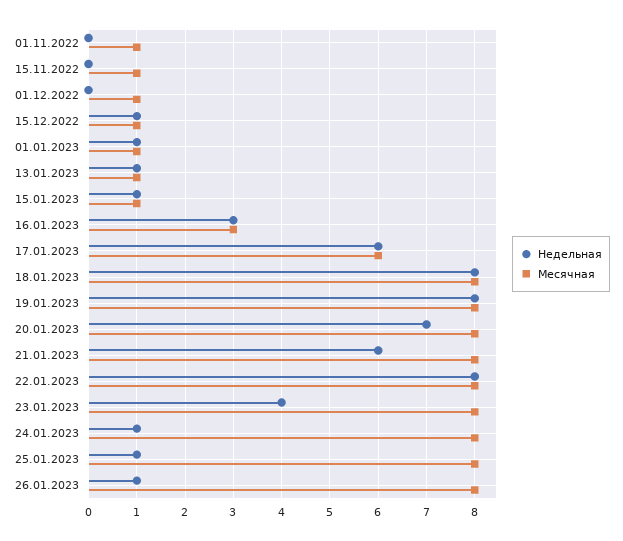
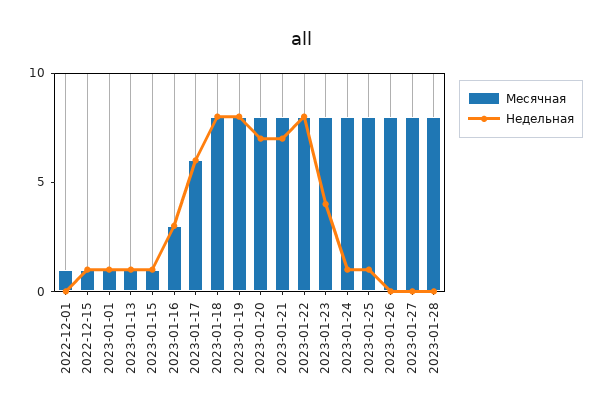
Недельная, 01.11.2022: 0 -> none
Месячная, 01.11.2022: 1 -> none
Недельная, 15.11.2022: 0 -> none
Месячная, 15.11.2022: 1 -> none
Недельная, 21.01.2023: 6 -> 7
Недельная, 26.01.2023: 1 -> 0
Месячная, 2023-01-27: none -> 8
Недельная, 2023-01-27: none -> 0
Месячная, 2023-01-28: none -> 8
Недельная, 2023-01-28: none -> 0

